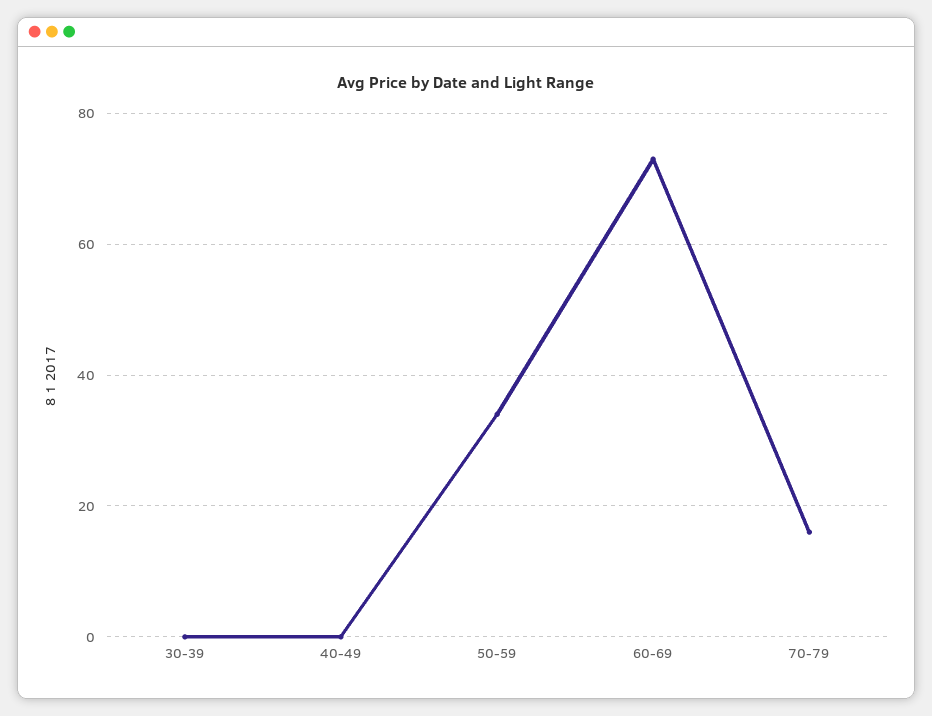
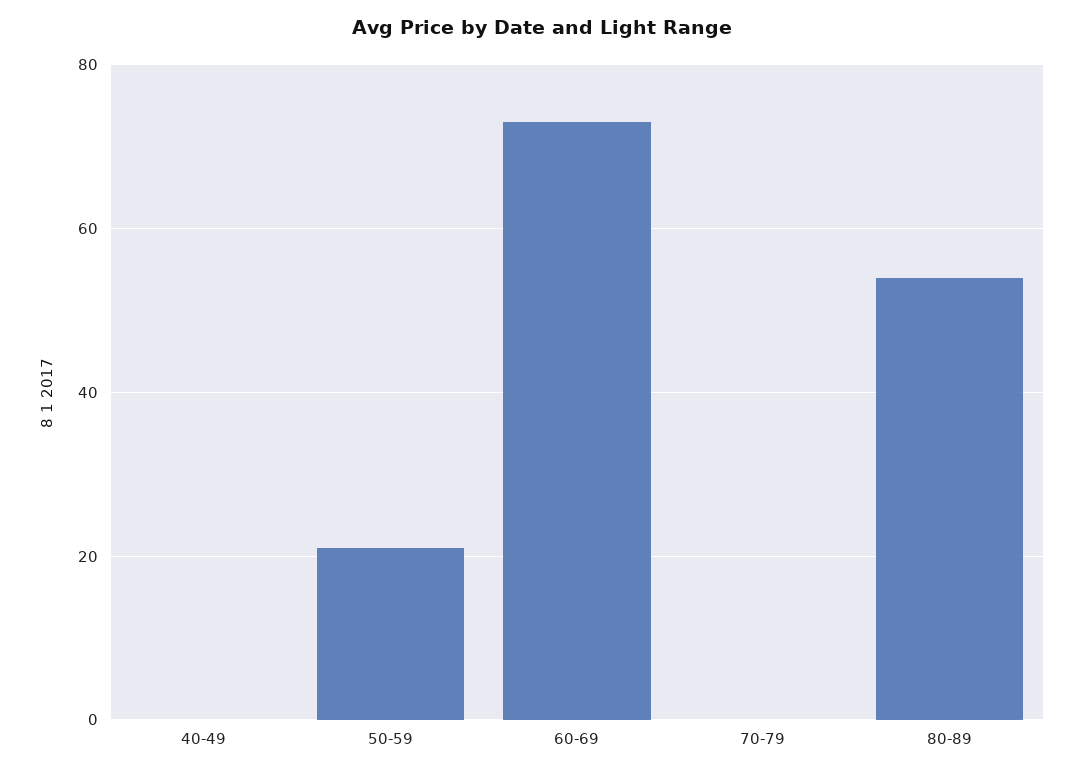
30-39: 0 -> none
50-59: 35 -> 20
70-79: 15 -> 0
80-89: none -> 55

